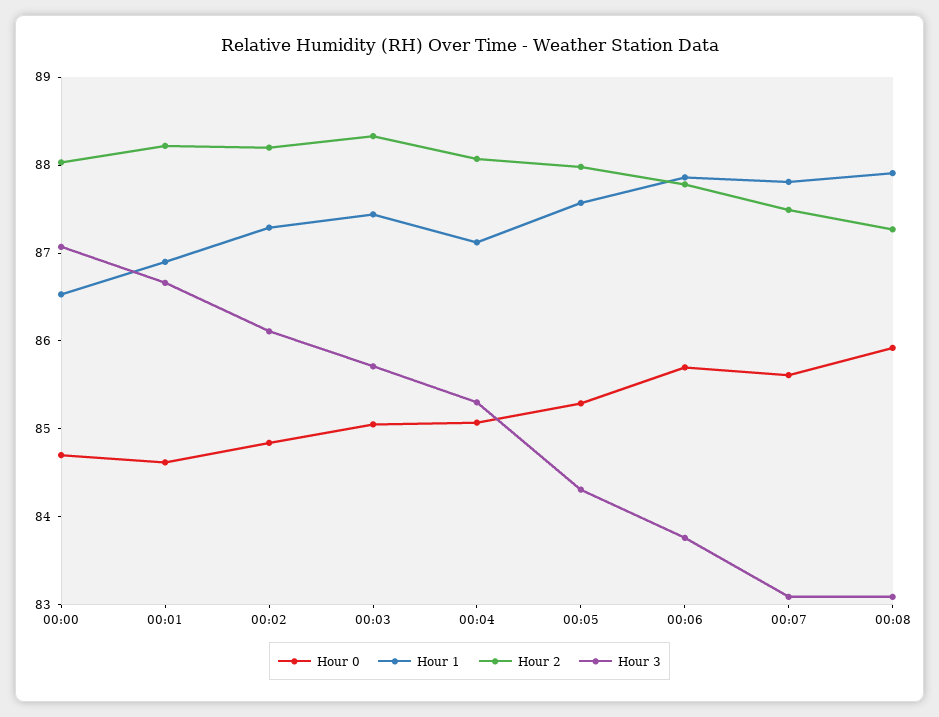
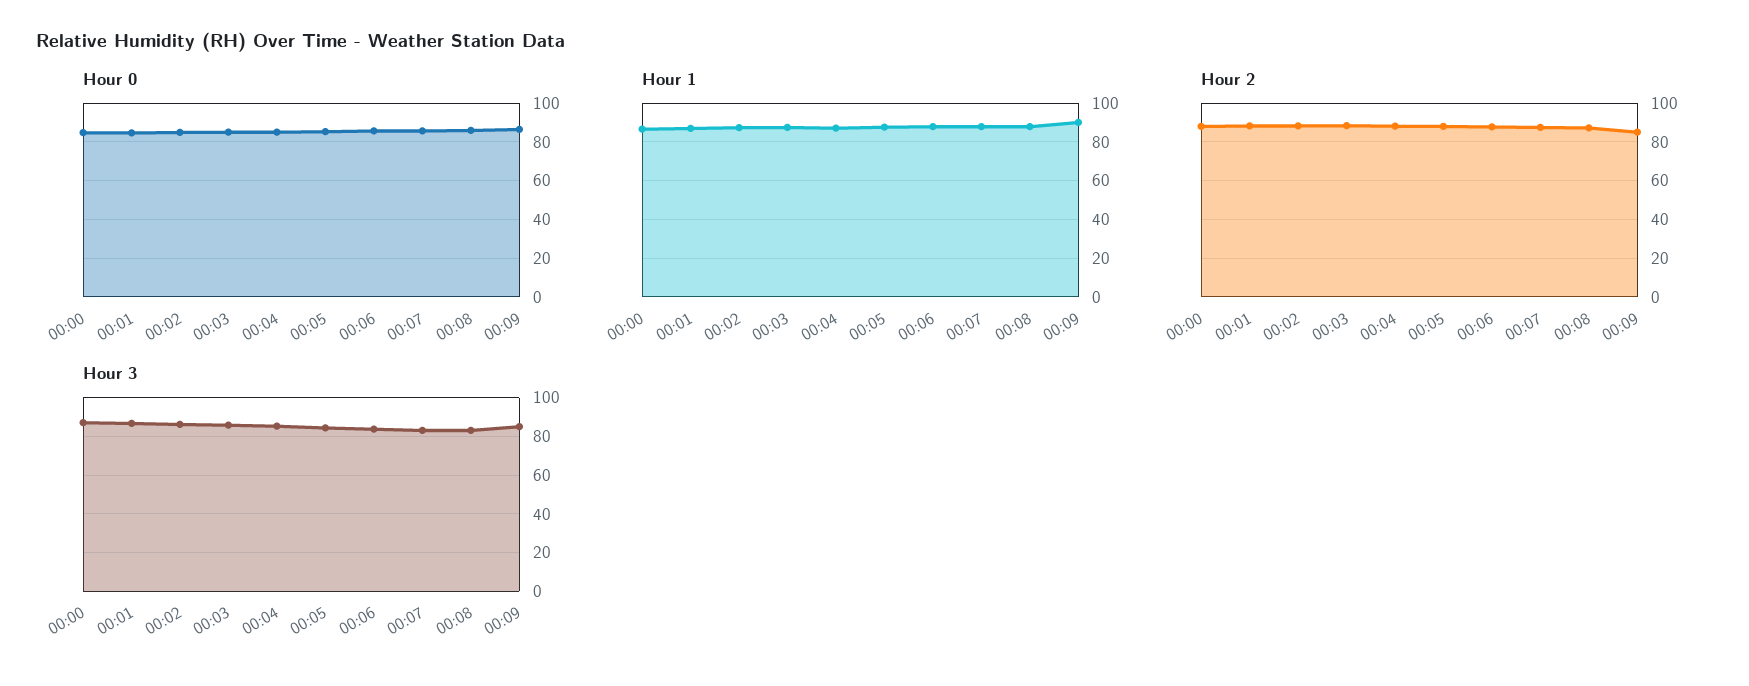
Hour 0, 00:09: none -> 85
Hour 1, 00:09: none -> 90
Hour 2, 00:09: none -> 85
Hour 3, 00:09: none -> 85

